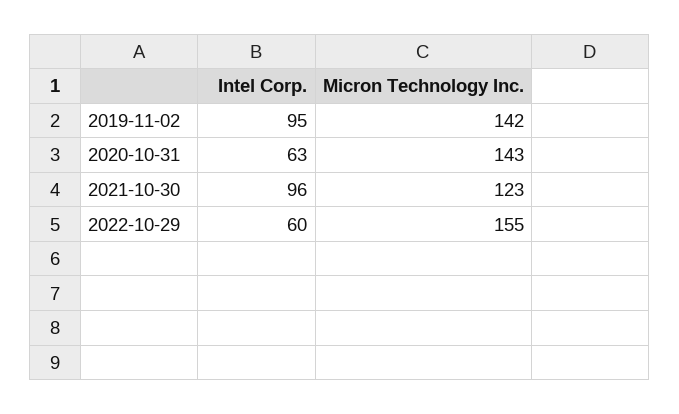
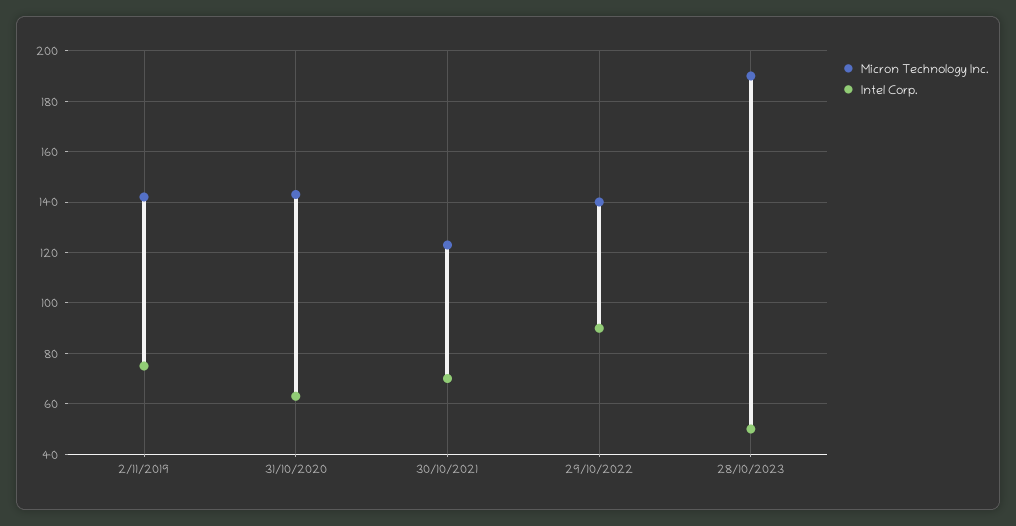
Intel Corp., 2019-11-02: 95 -> 75
Intel Corp., 2021-10-30: 96 -> 70
Intel Corp., 2022-10-29: 60 -> 90
Micron Technology Inc., 2022-10-29: 155 -> 140
Micron Technology Inc., 28/10/2023: none -> 190
Intel Corp., 28/10/2023: none -> 50

